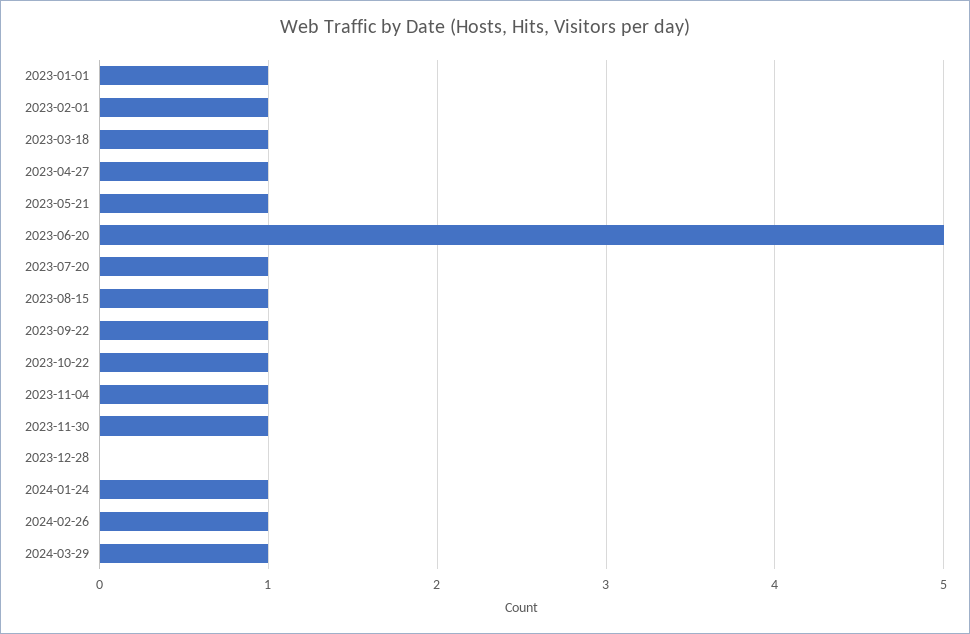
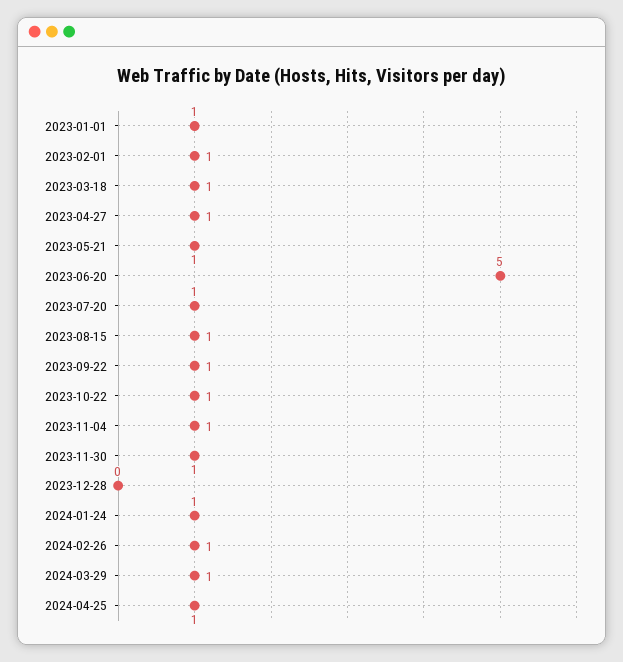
2024-04-25: none -> 1

